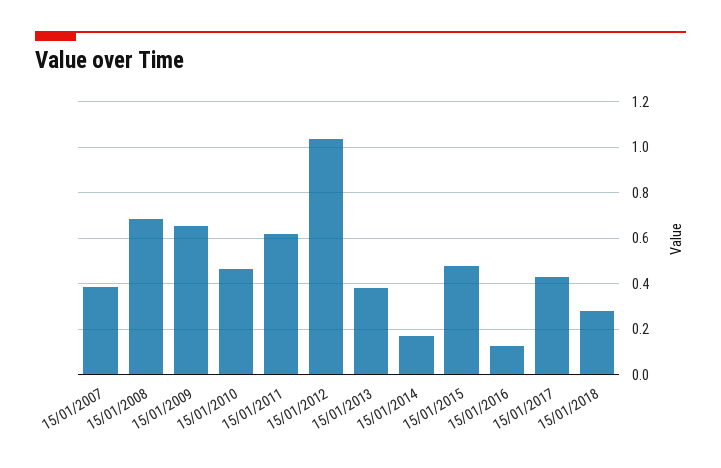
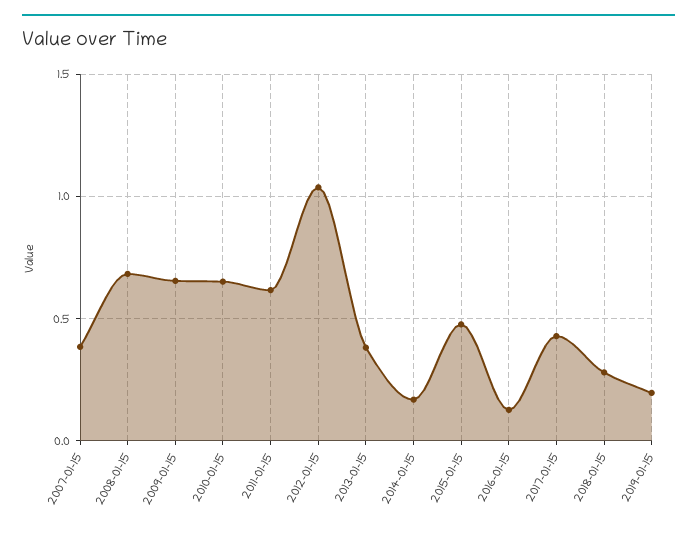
15/01/2010: 0.45 -> 0.65
2019-01-15: none -> 0.2

